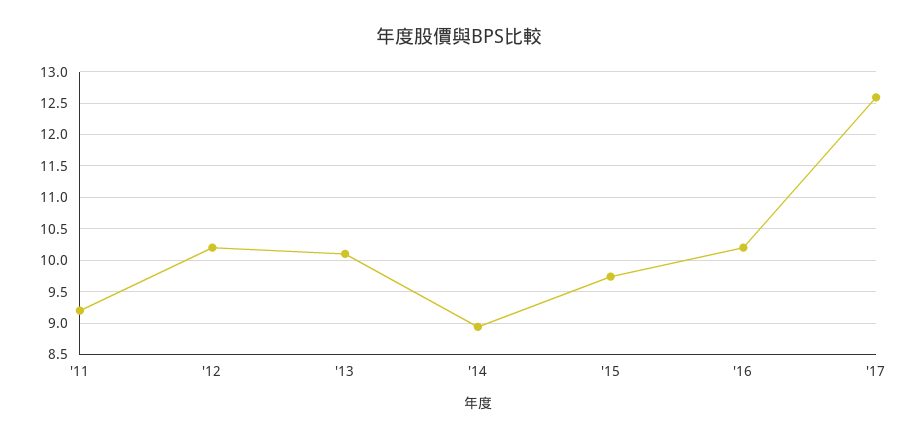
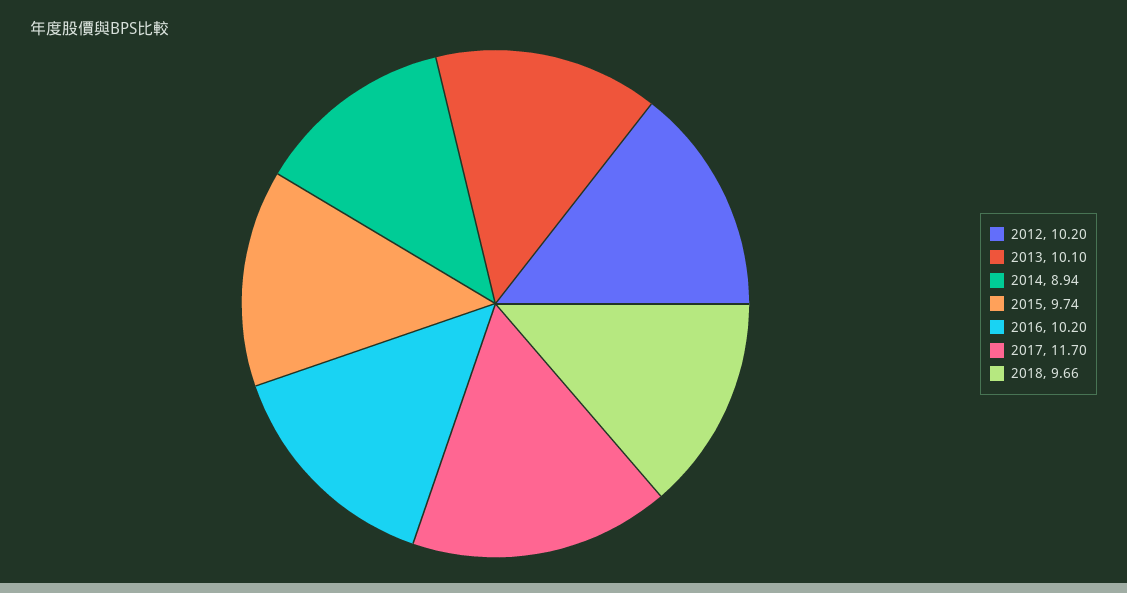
'11: 9.2 -> none
'17: 12.6 -> 11.7
2018: none -> 9.66

